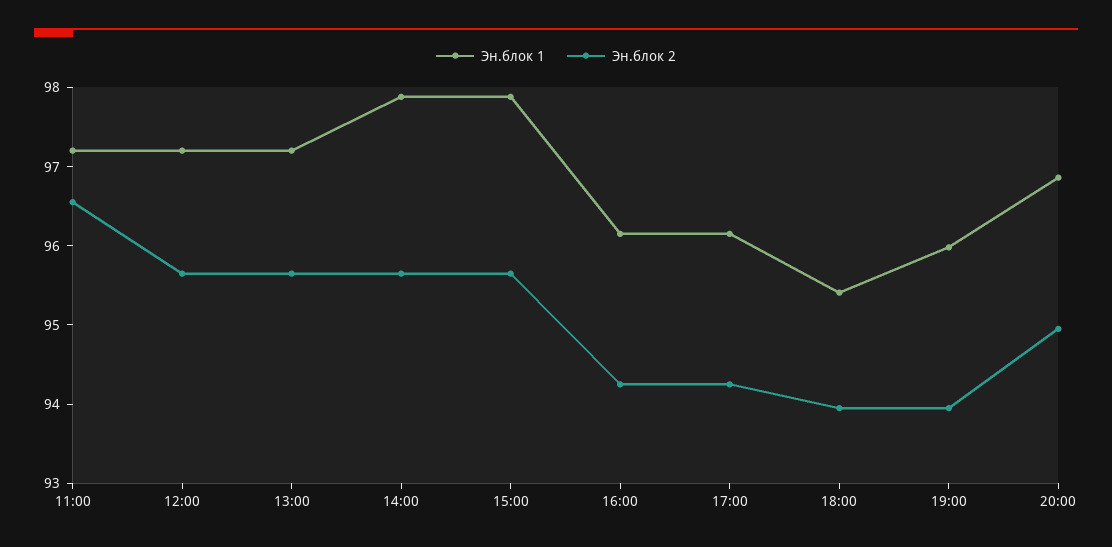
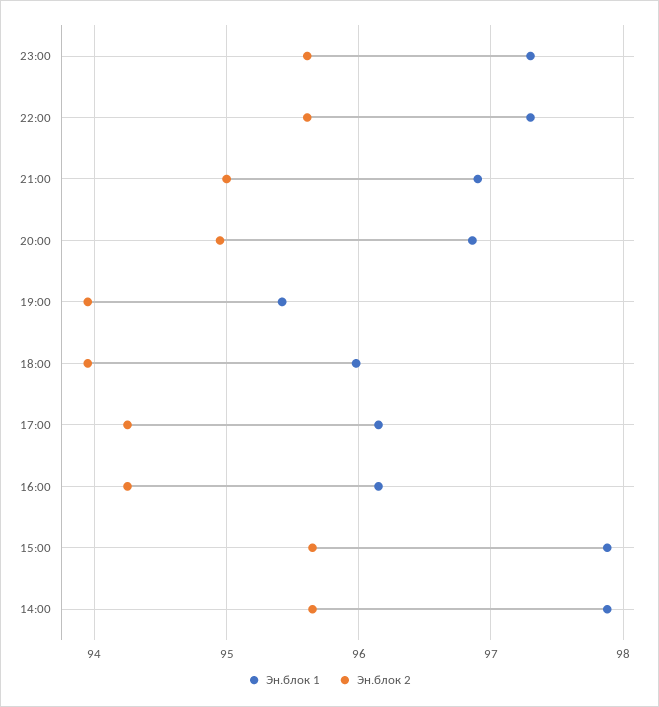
Эн.блок 1, 11:00: 97.2 -> none
Эн.блок 2, 11:00: 96.6 -> none
Эн.блок 1, 12:00: 97.2 -> none
Эн.блок 2, 12:00: 95.6 -> none
Эн.блок 1, 13:00: 97.2 -> none
Эн.блок 2, 13:00: 95.6 -> none
Эн.блок 1, 18:00: 95.4 -> 96
Эн.блок 1, 19:00: 96 -> 95.4
Эн.блок 1, 23:00: none -> 97.3
Эн.блок 2, 23:00: none -> 95.6
Эн.блок 1, 22:00: none -> 97.3
Эн.блок 2, 22:00: none -> 95.6
Эн.блок 1, 21:00: none -> 96.9
Эн.блок 2, 21:00: none -> 95

